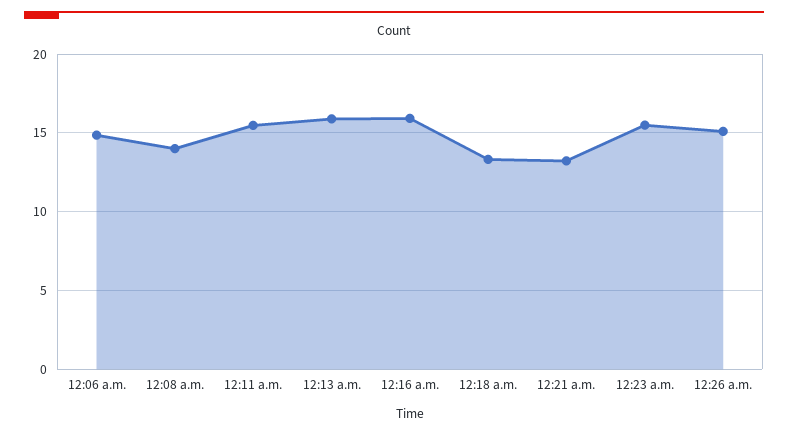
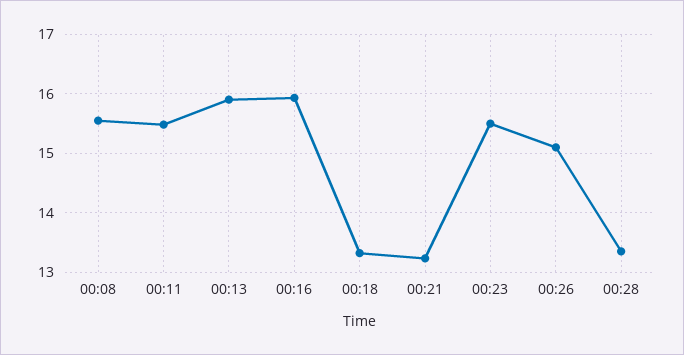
12:06 a.m.: 15 -> none
12:08 a.m.: 14 -> 15.6
00:28: none -> 13.4

